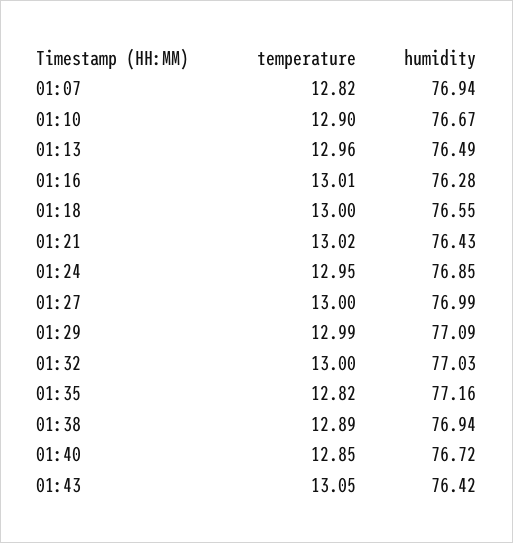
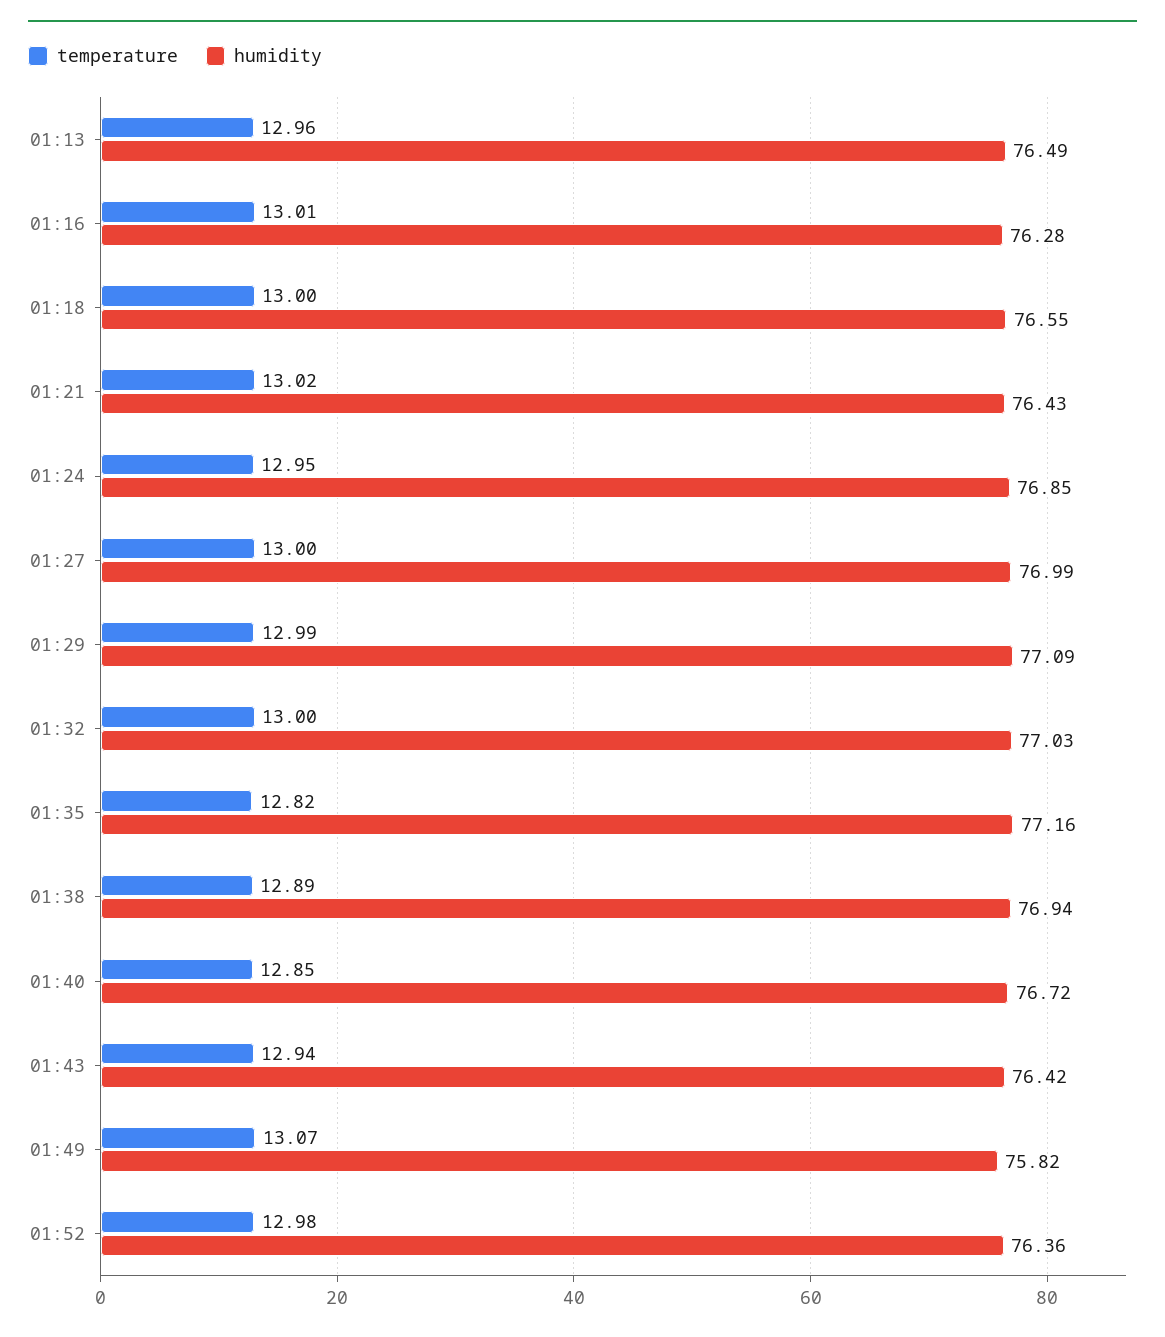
temperature, 01:07: 12.82 -> none
humidity, 01:07: 76.94 -> none
temperature, 01:10: 12.9 -> none
humidity, 01:10: 76.67 -> none
temperature, 01:43: 13.05 -> 12.94
temperature, 01:49: none -> 13.07
humidity, 01:49: none -> 75.82
temperature, 01:52: none -> 12.98
humidity, 01:52: none -> 76.36

